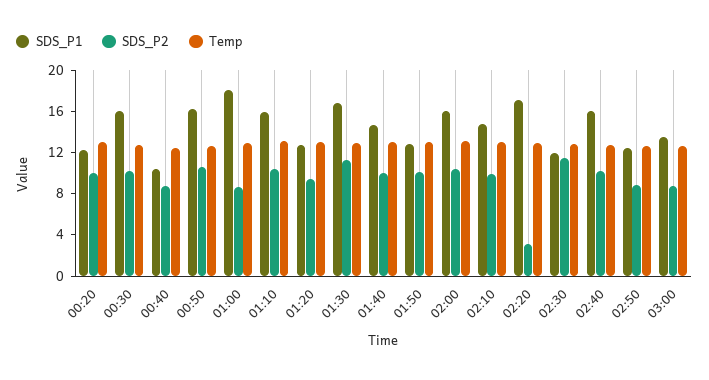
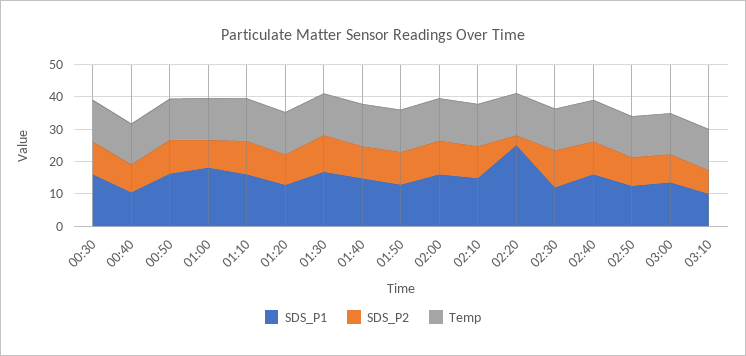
SDS_P1, 00:20: 12 -> none
SDS_P2, 00:20: 10 -> none
Temp, 00:20: 13 -> none
SDS_P1, 02:20: 17 -> 25
SDS_P1, 03:10: none -> 10
SDS_P2, 03:10: none -> 7.5
Temp, 03:10: none -> 12.5

